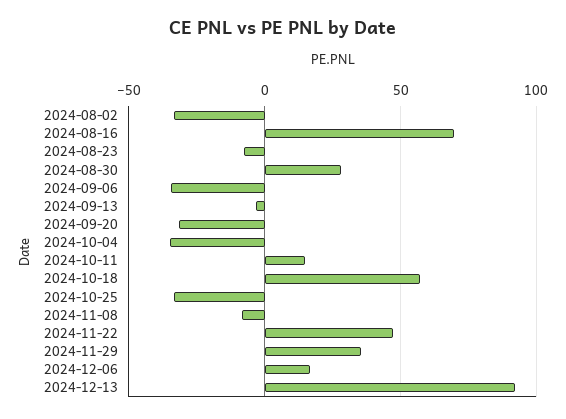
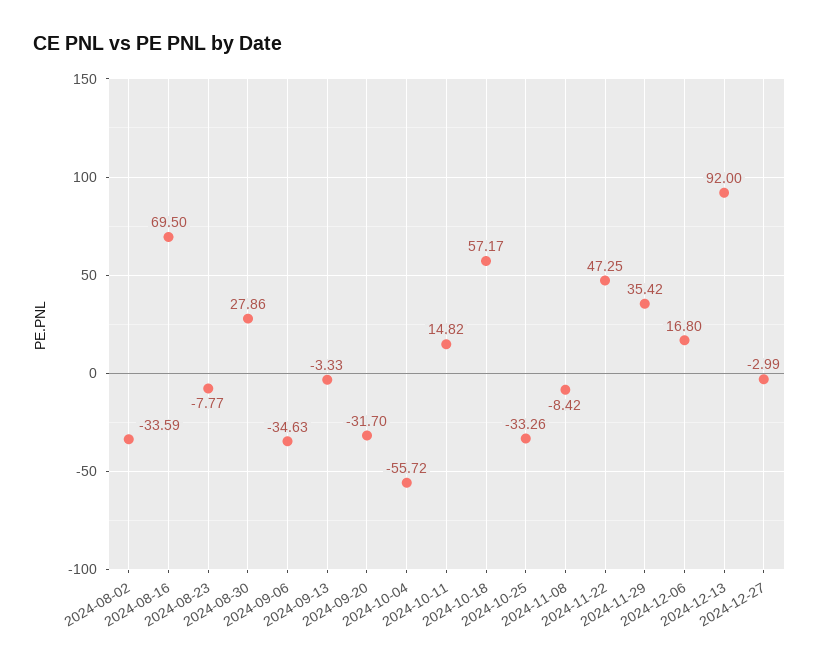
2024-10-04: -35 -> -55.72
2024-12-27: none -> -2.99

